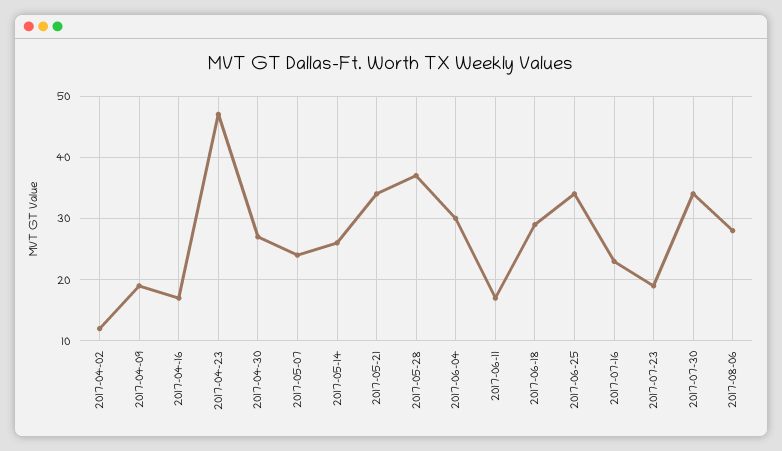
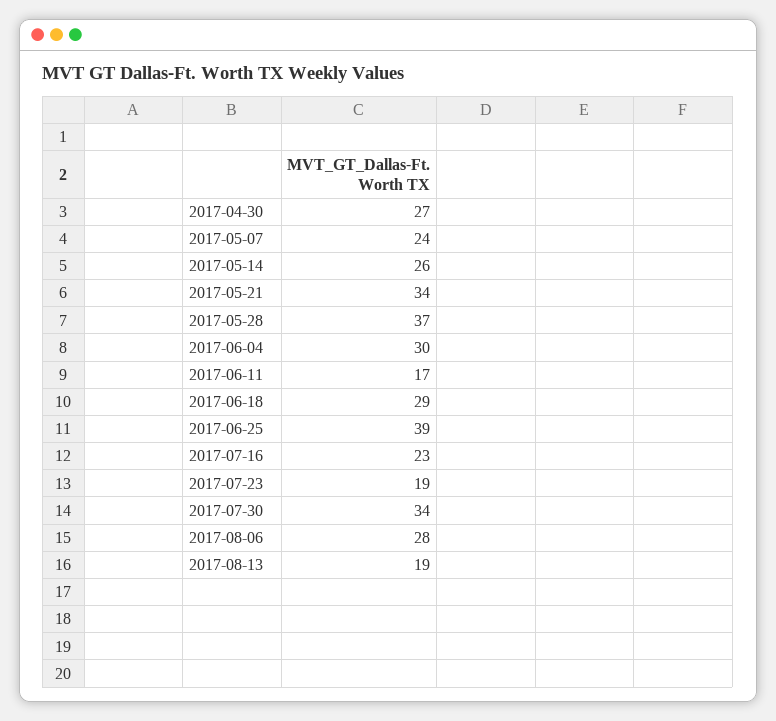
2017-04-02: 12 -> none
2017-04-09: 19 -> none
2017-04-16: 17 -> none
2017-04-23: 47 -> none
2017-06-25: 34 -> 39
2017-08-13: none -> 19

